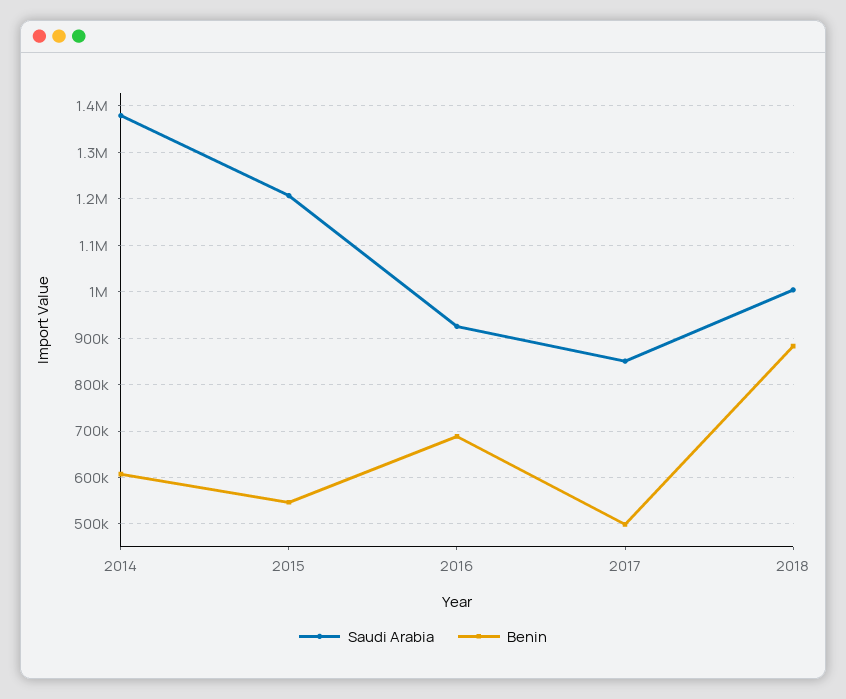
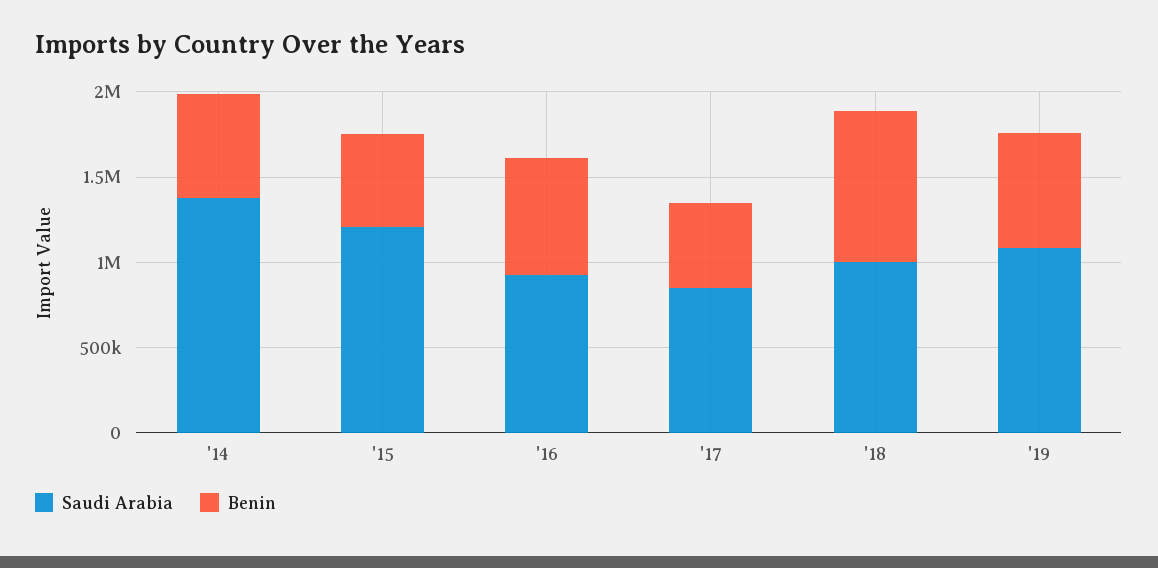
Saudi Arabia, '19: none -> 1100000
Benin, '19: none -> 700000

